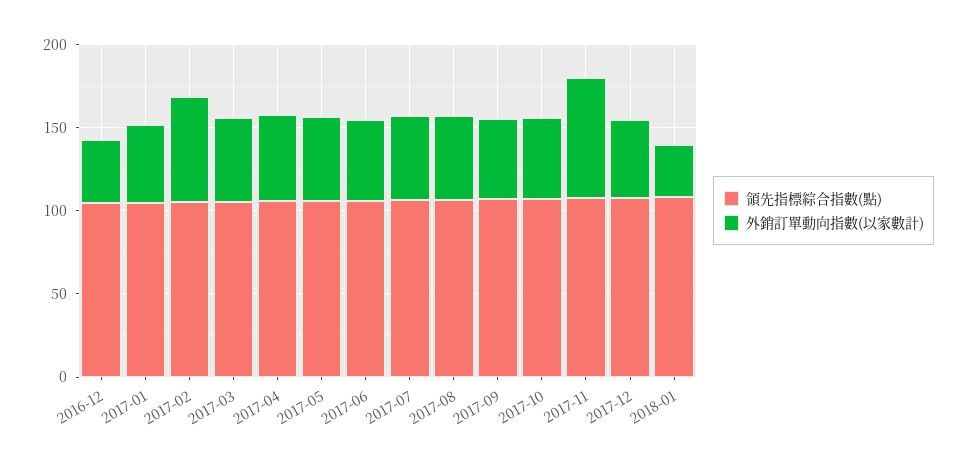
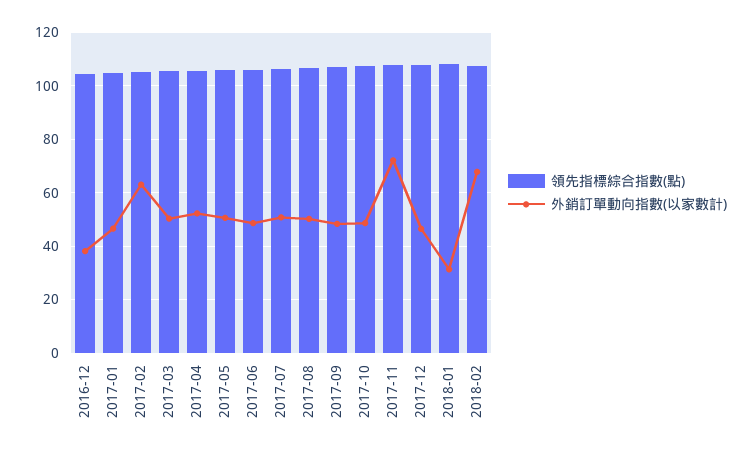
領先指標綜合指數(點), 2018-02: none -> 107.5
外銷訂單動向指數(以家數計), 2018-02: none -> 67.5

